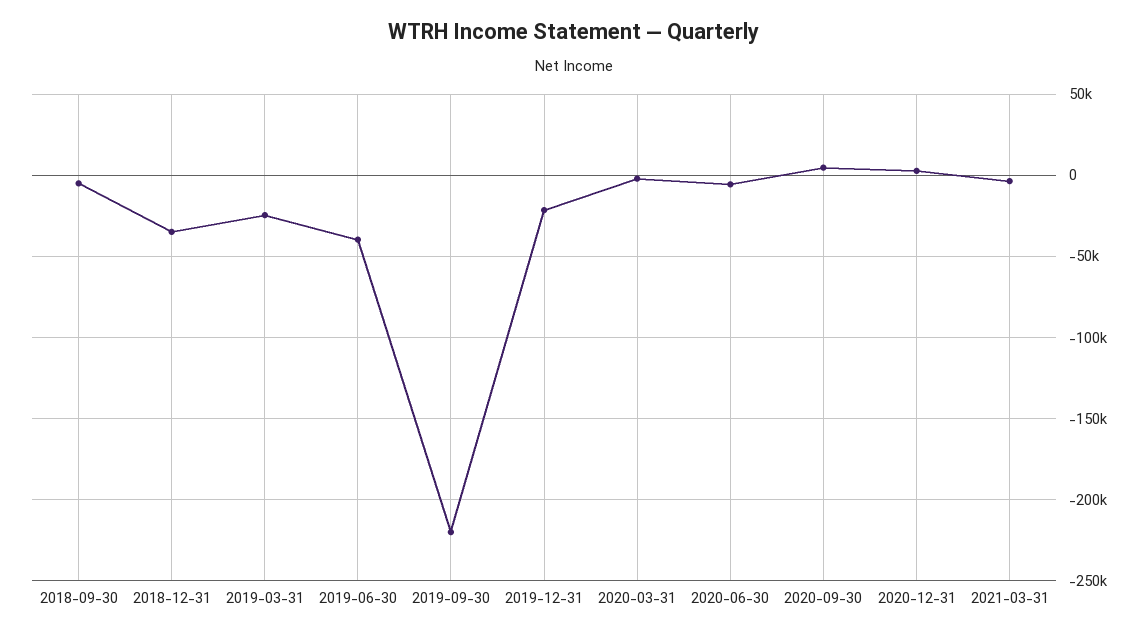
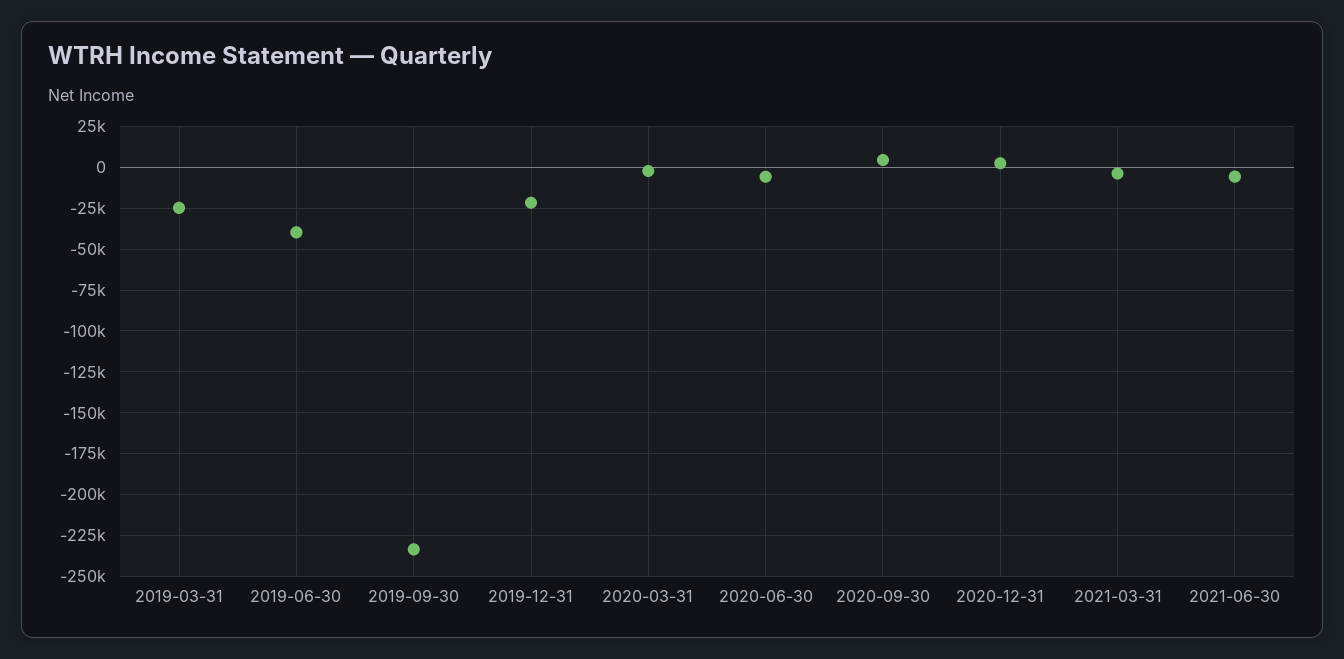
2018-09-30: -5000 -> none
2018-12-31: -35000 -> none
2019-09-30: -220000 -> -235000
2021-06-30: none -> -5000

